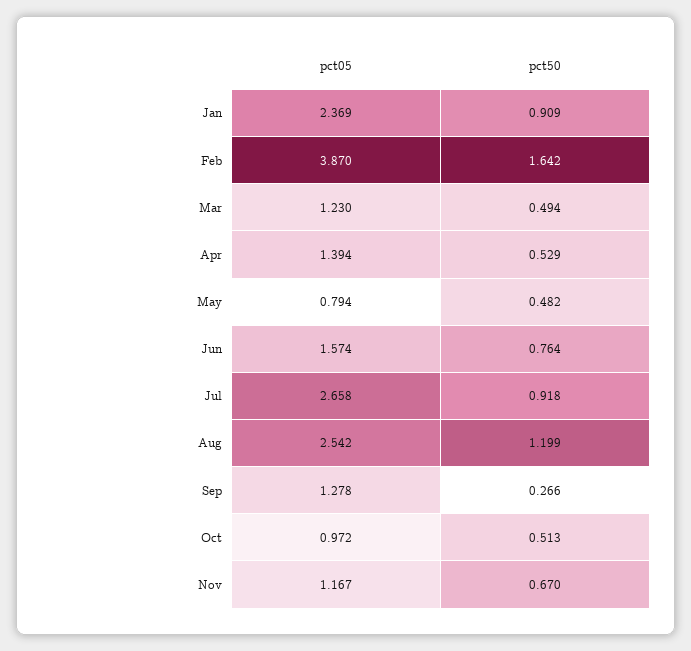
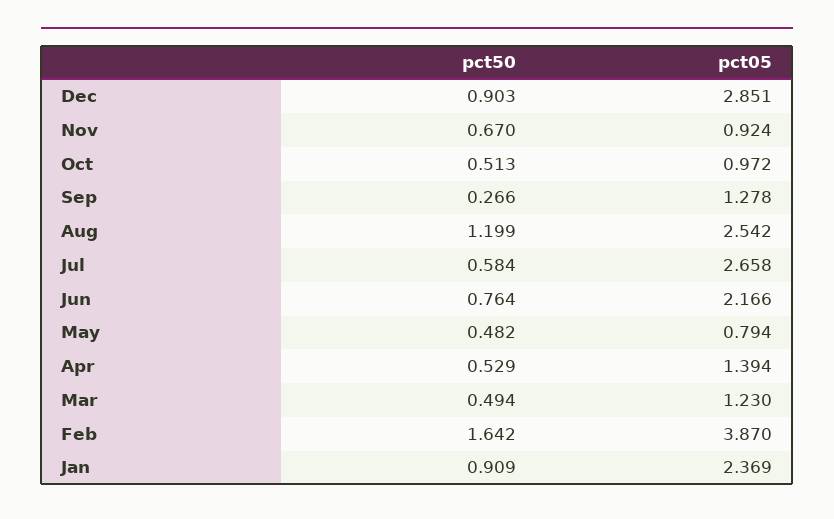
pct05, Jun: 1.574 -> 2.166
pct50, Jul: 0.918 -> 0.584
pct05, Nov: 1.167 -> 0.924
pct50, Dec: none -> 0.903
pct05, Dec: none -> 2.851

